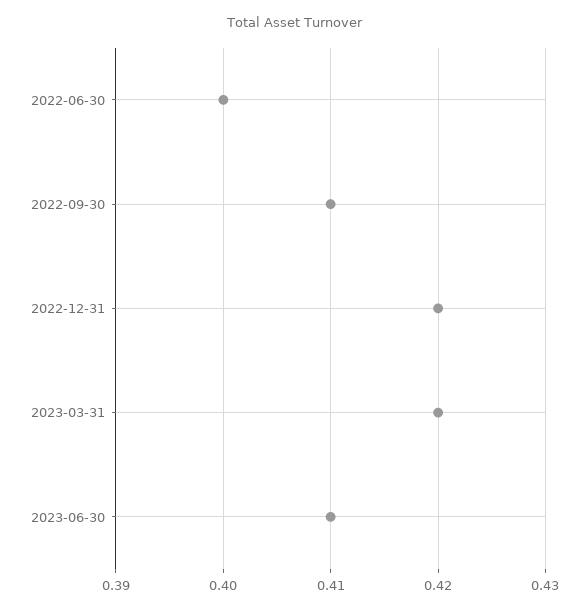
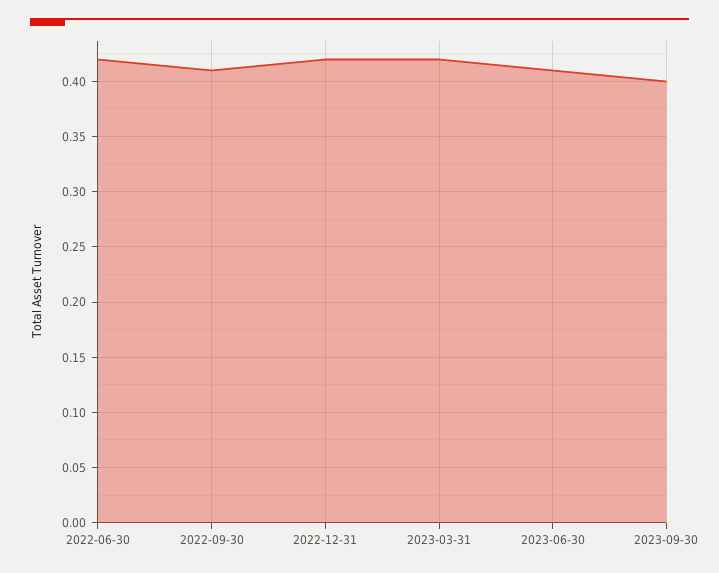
2022-06-30: 0.4 -> 0.42
2023-09-30: none -> 0.4

